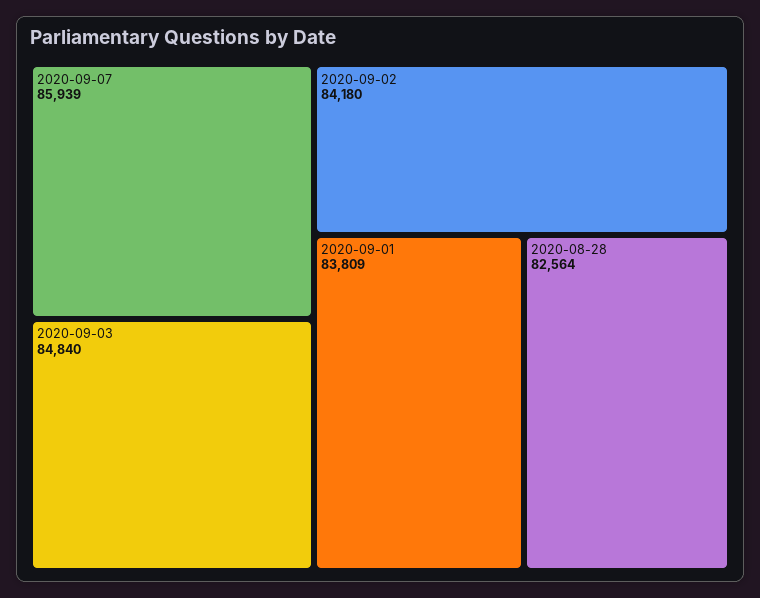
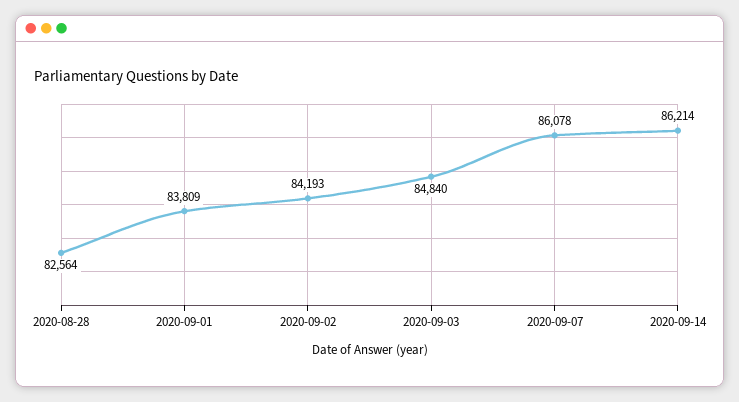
2020-09-07: 85939 -> 86078
2020-09-02: 84180 -> 84193
2020-09-14: none -> 86214

